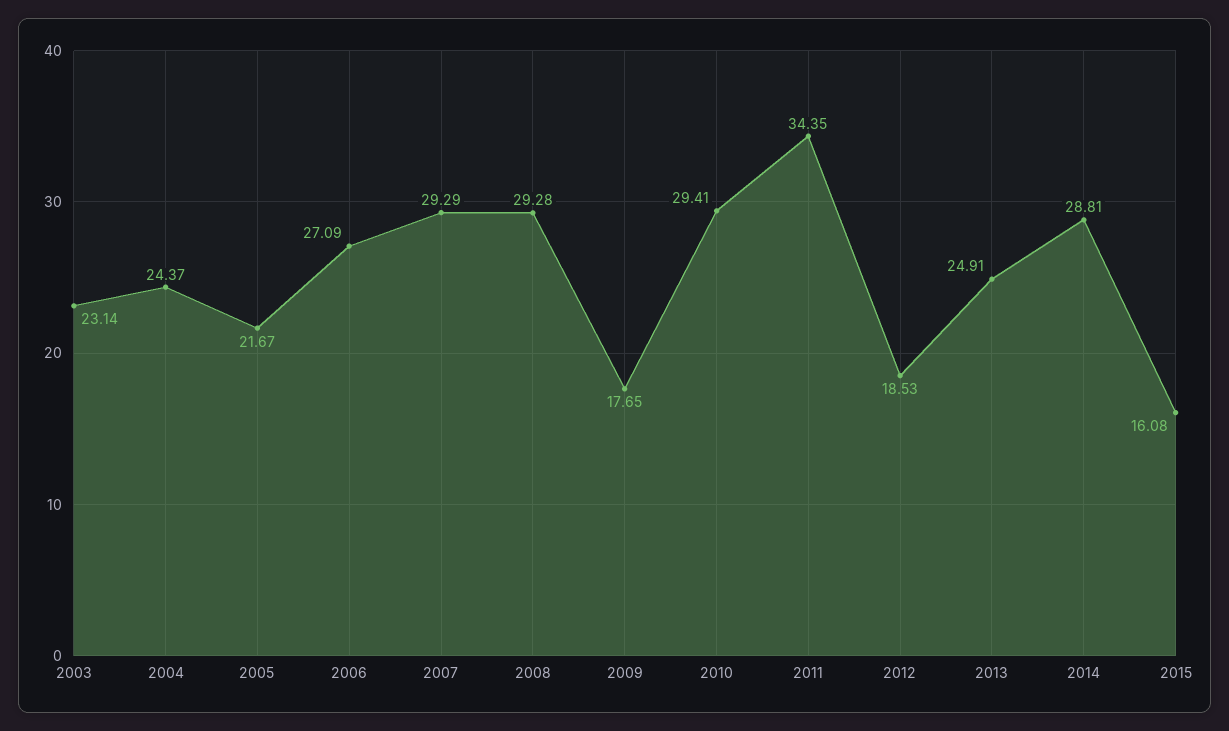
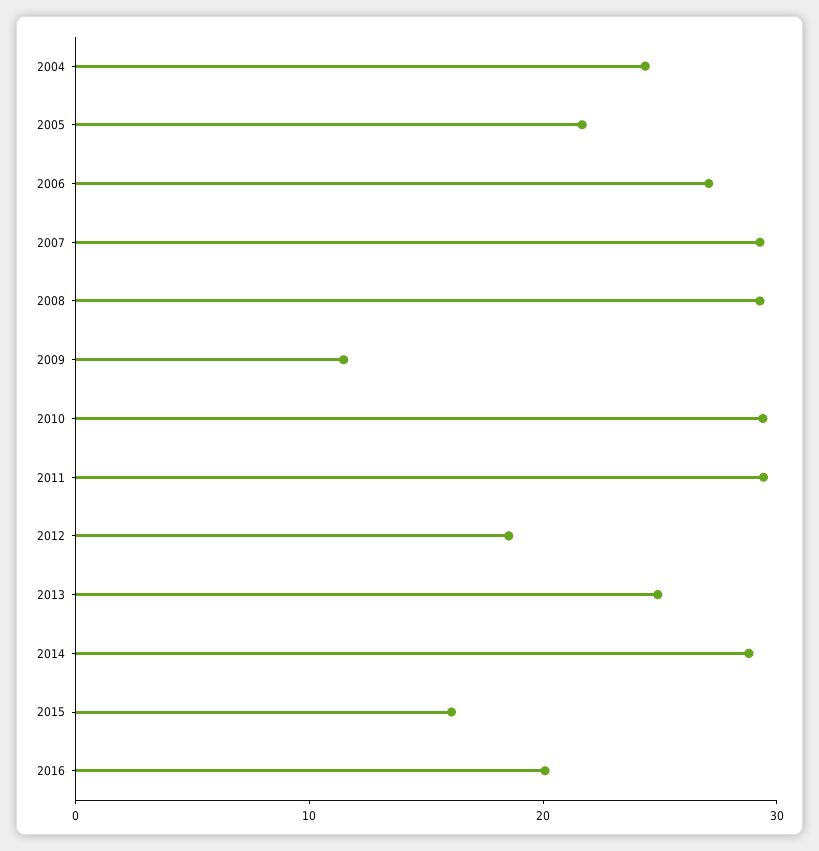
2003: 23.14 -> none
2009: 17.65 -> 12
2011: 34.35 -> 30
2016: none -> 20

